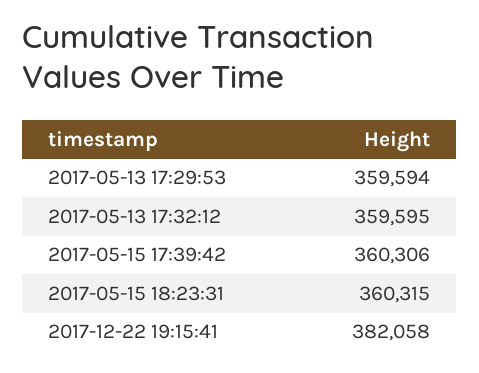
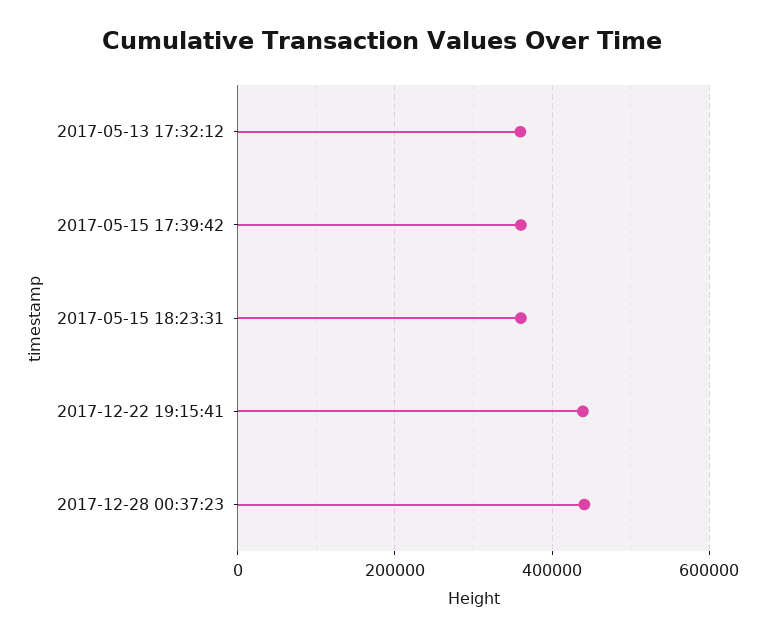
2017-05-13 17:29:53: 359594 -> none
2017-12-22 19:15:41: 382058 -> 440000
2017-12-28 00:37:23: none -> 440000

